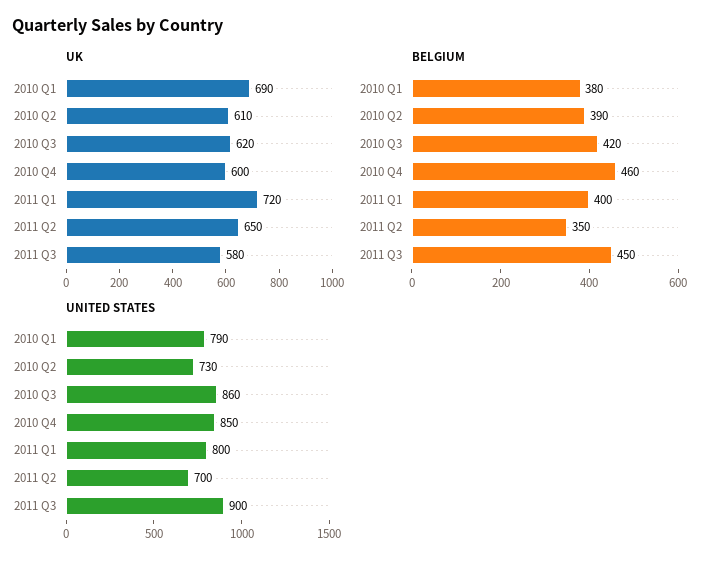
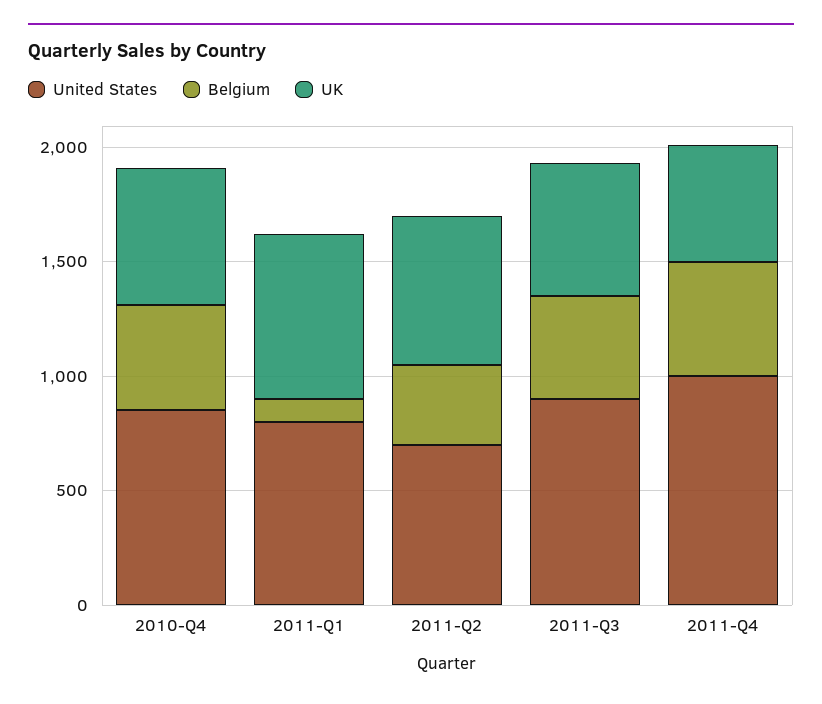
UK, 2010 Q1: 690 -> none
UK, 2010 Q2: 610 -> none
UK, 2010 Q3: 620 -> none
BELGIUM, 2010 Q1: 380 -> none
BELGIUM, 2010 Q2: 390 -> none
BELGIUM, 2010 Q3: 420 -> none
BELGIUM, 2011 Q1: 400 -> 100
UNITED STATES, 2010 Q1: 790 -> none
UNITED STATES, 2010 Q2: 730 -> none
UNITED STATES, 2010 Q3: 860 -> none
UNITED STATES, 2011-Q4: none -> 1000
BELGIUM, 2011-Q4: none -> 500
UK, 2011-Q4: none -> 500

